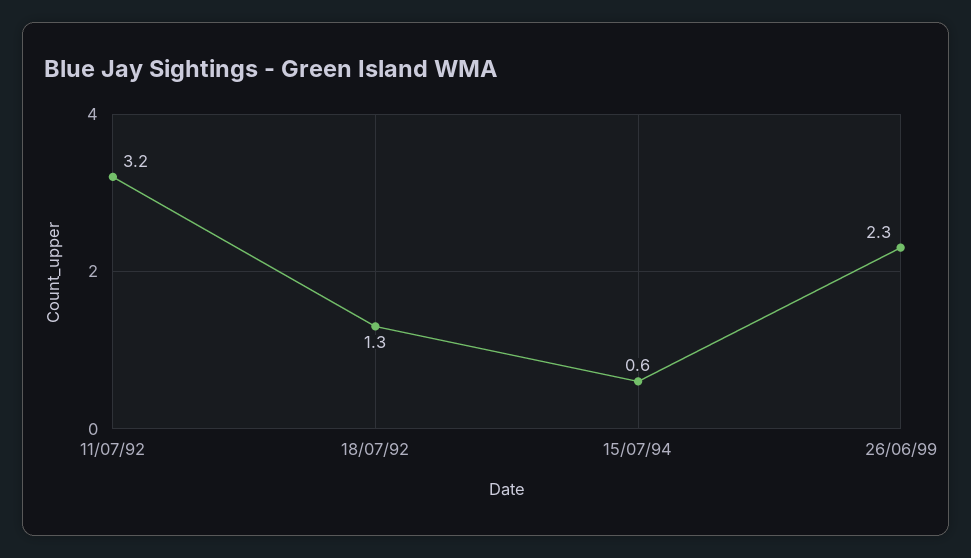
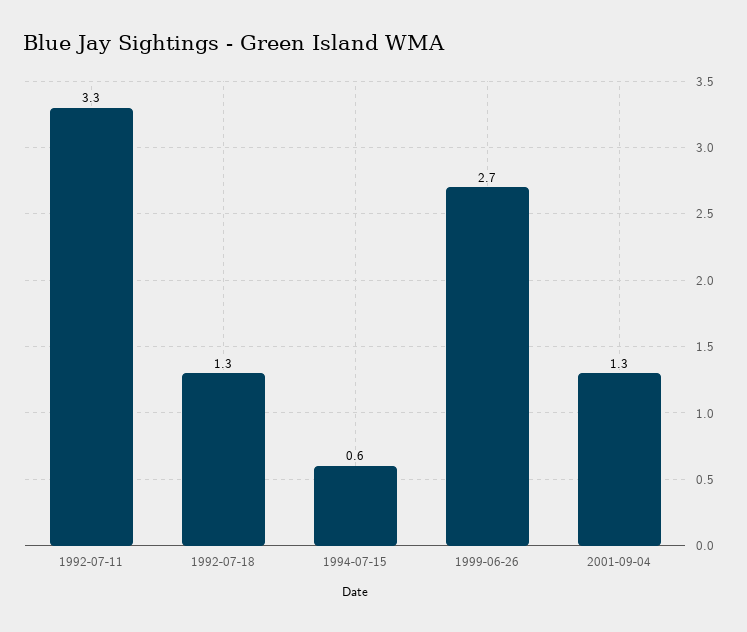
11/07/92: 3.2 -> 3.3
26/06/99: 2.3 -> 2.7
2001-09-04: none -> 1.3

